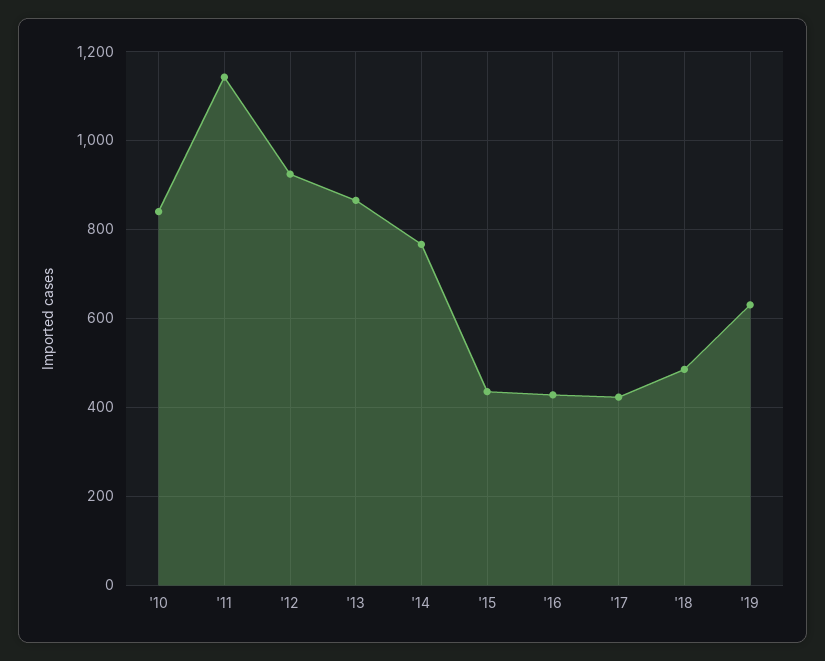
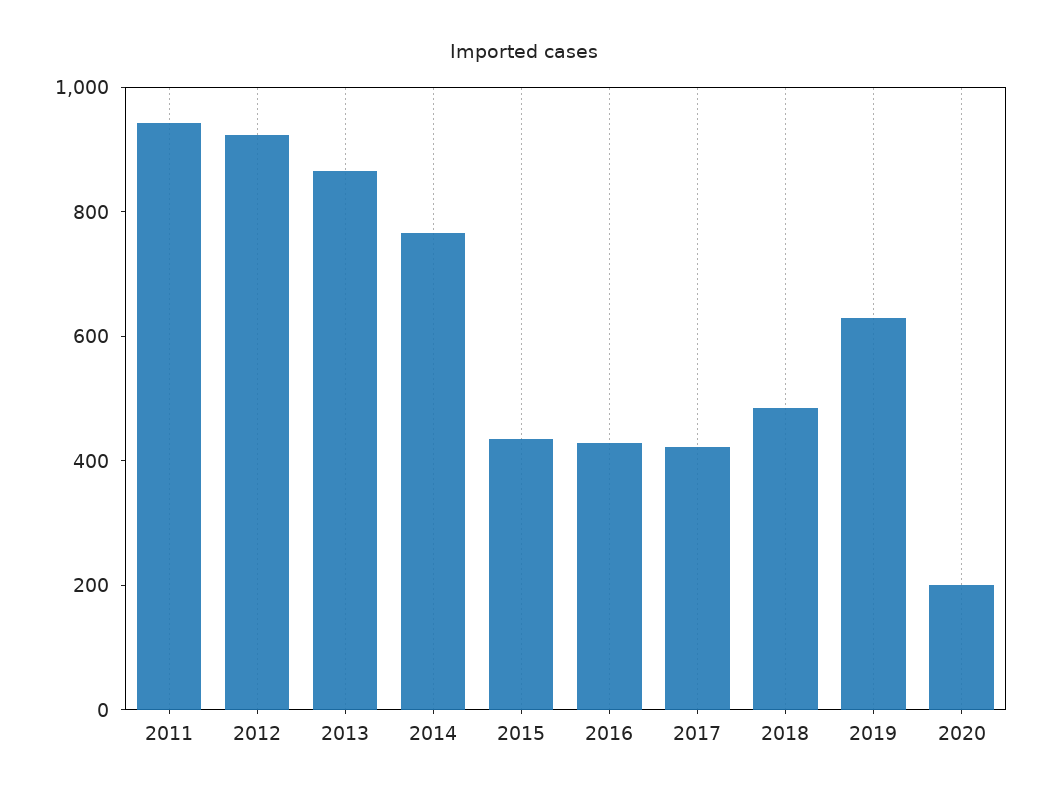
'10: 840 -> none
'11: 1140 -> 950
2020: none -> 200

